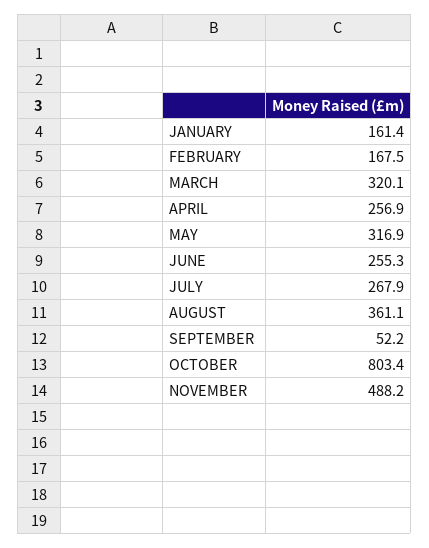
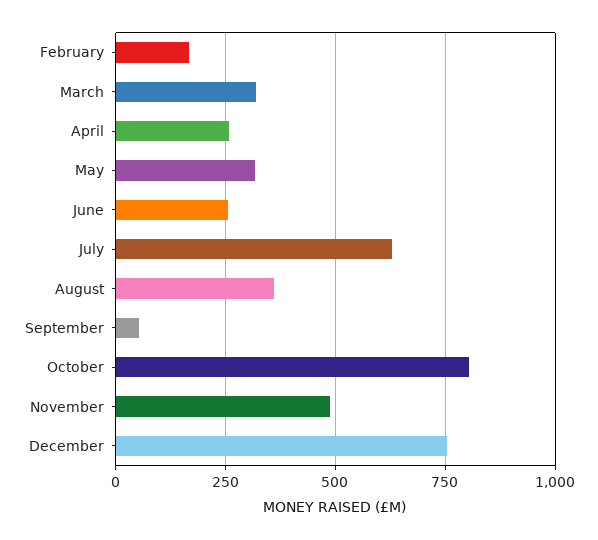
JANUARY: 161.4 -> none
JULY: 267.9 -> 625
December: none -> 750

